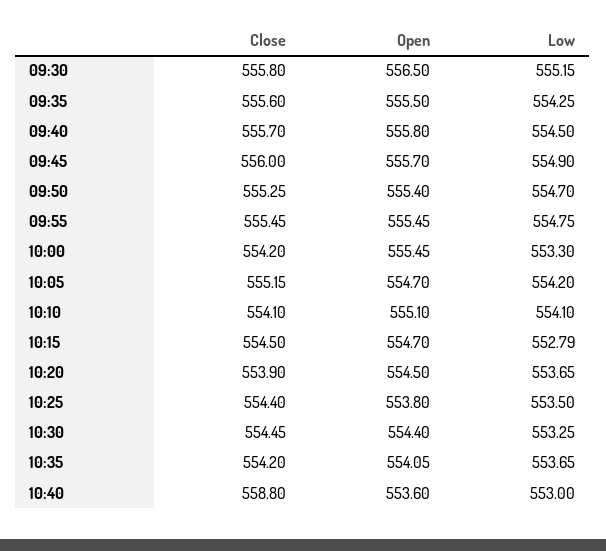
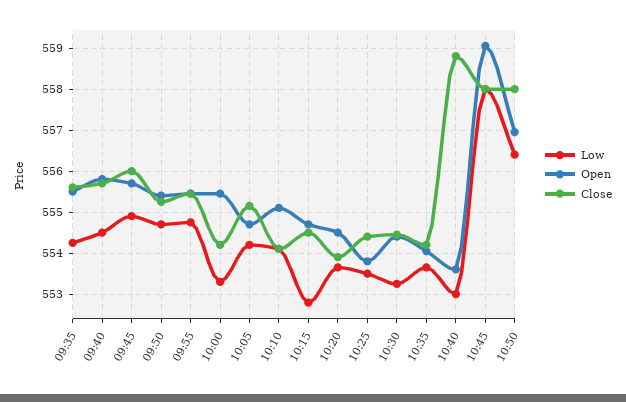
Close, 09:30: 555.8 -> none
Open, 09:30: 556.5 -> none
Low, 09:30: 555.15 -> none
Low, 10:45: none -> 558
Open, 10:45: none -> 559
Close, 10:45: none -> 558
Low, 10:50: none -> 556.4
Open, 10:50: none -> 557
Close, 10:50: none -> 558

